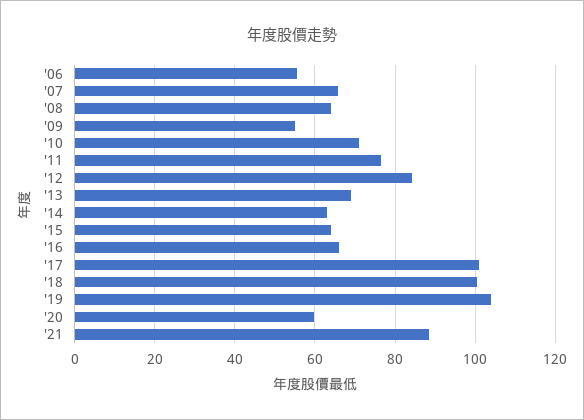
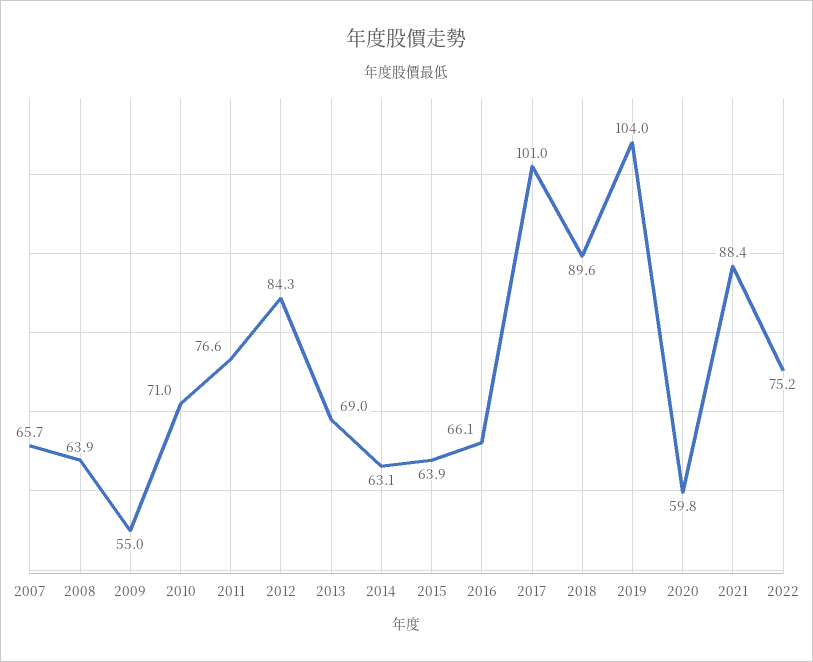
'06: 56 -> none
'18: 100 -> 89.6
2022: none -> 75.2

